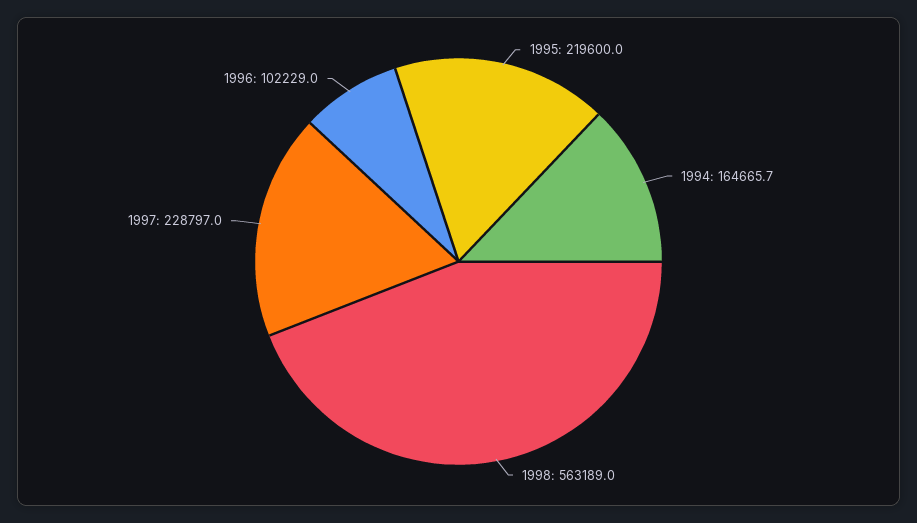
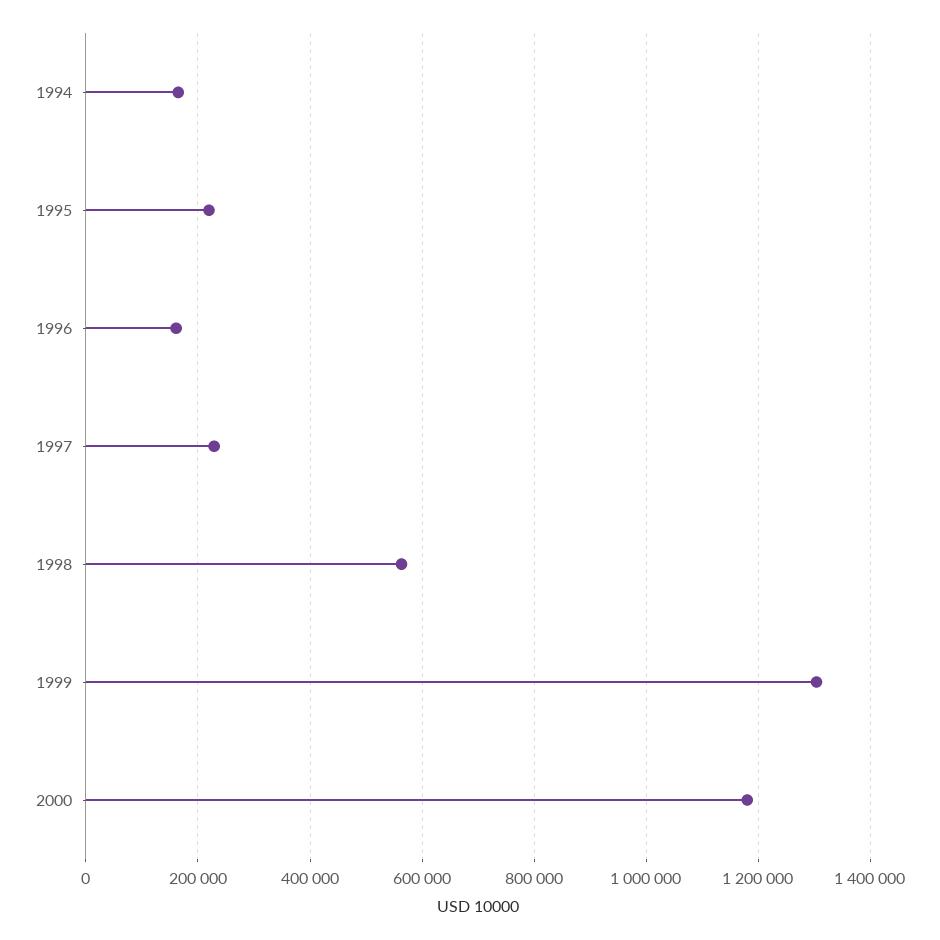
1996: 102229 -> 160000
1999: none -> 1300000
2000: none -> 1180000

